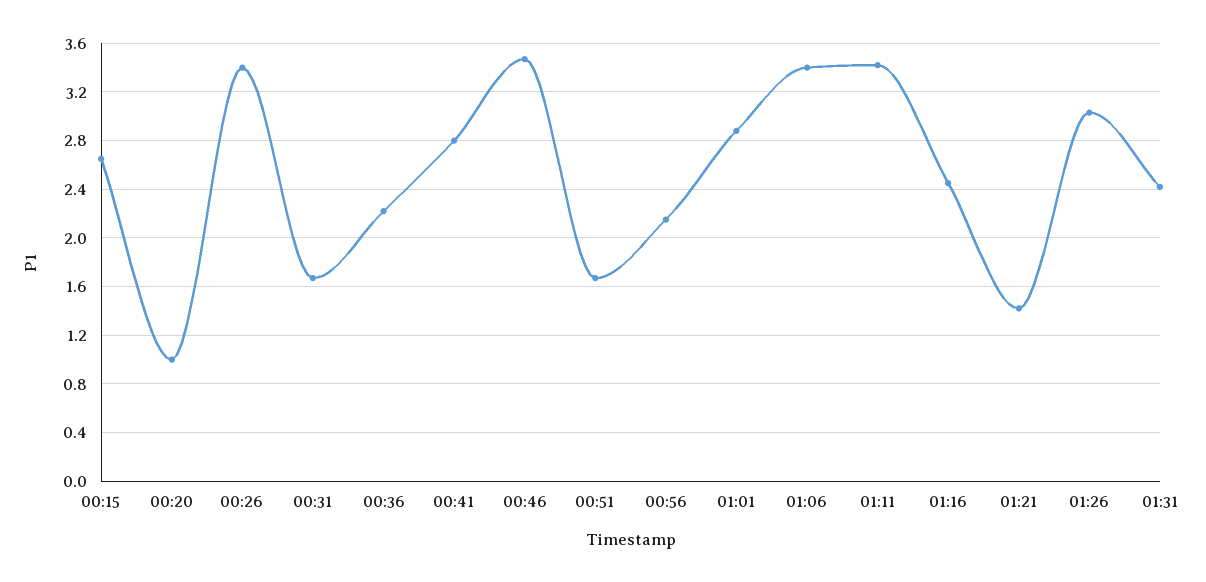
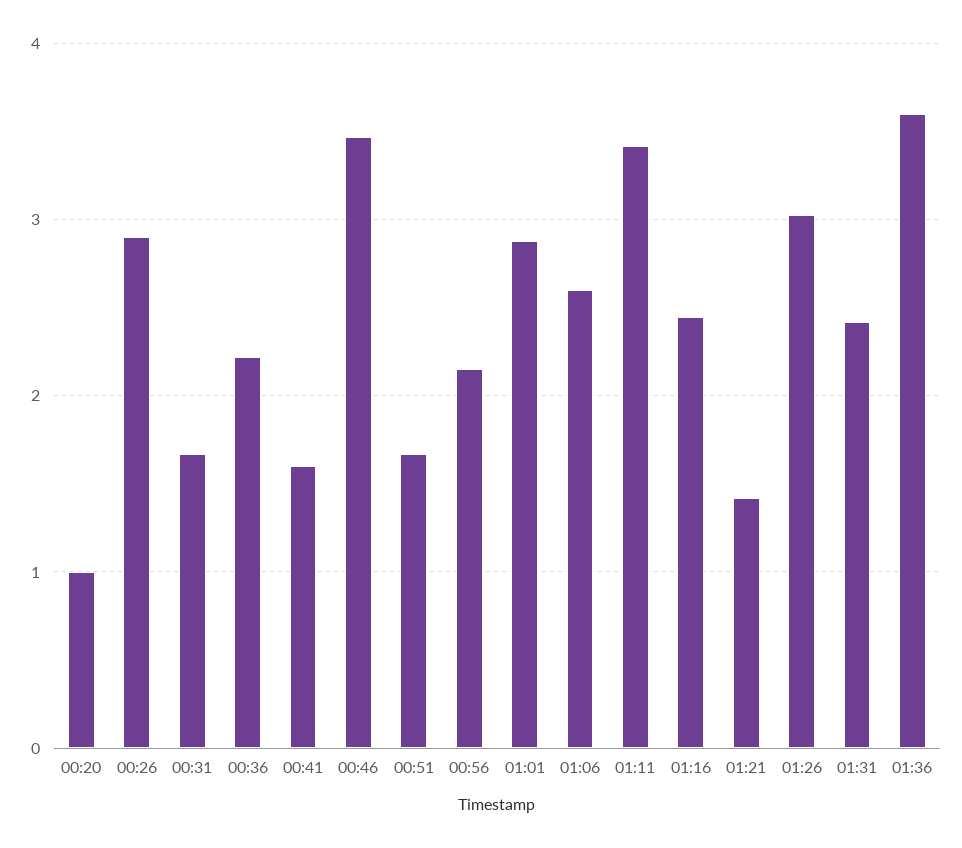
00:15: 2.65 -> none
00:26: 3.4 -> 2.9
00:41: 2.8 -> 1.6
01:06: 3.4 -> 2.6
01:36: none -> 3.6

